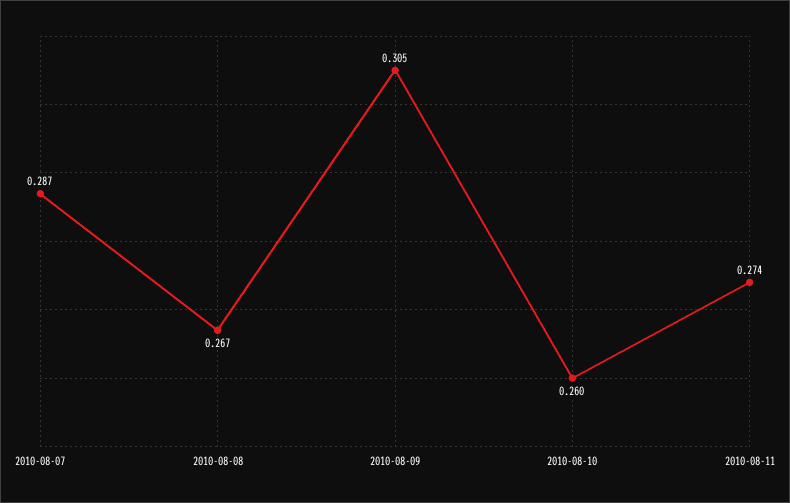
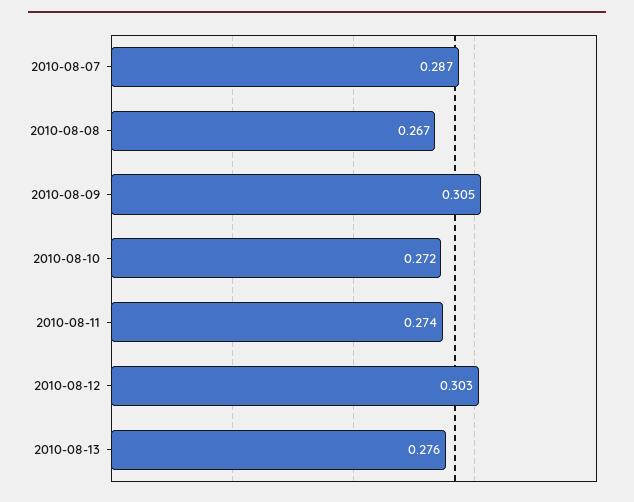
2010-08-10: 0.26 -> 0.272
2010-08-12: none -> 0.303
2010-08-13: none -> 0.276

